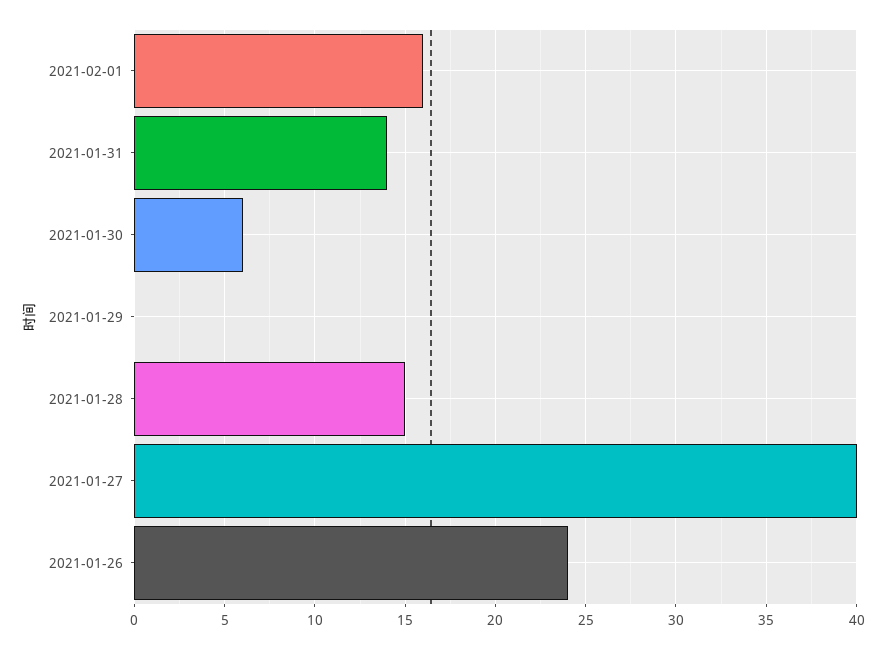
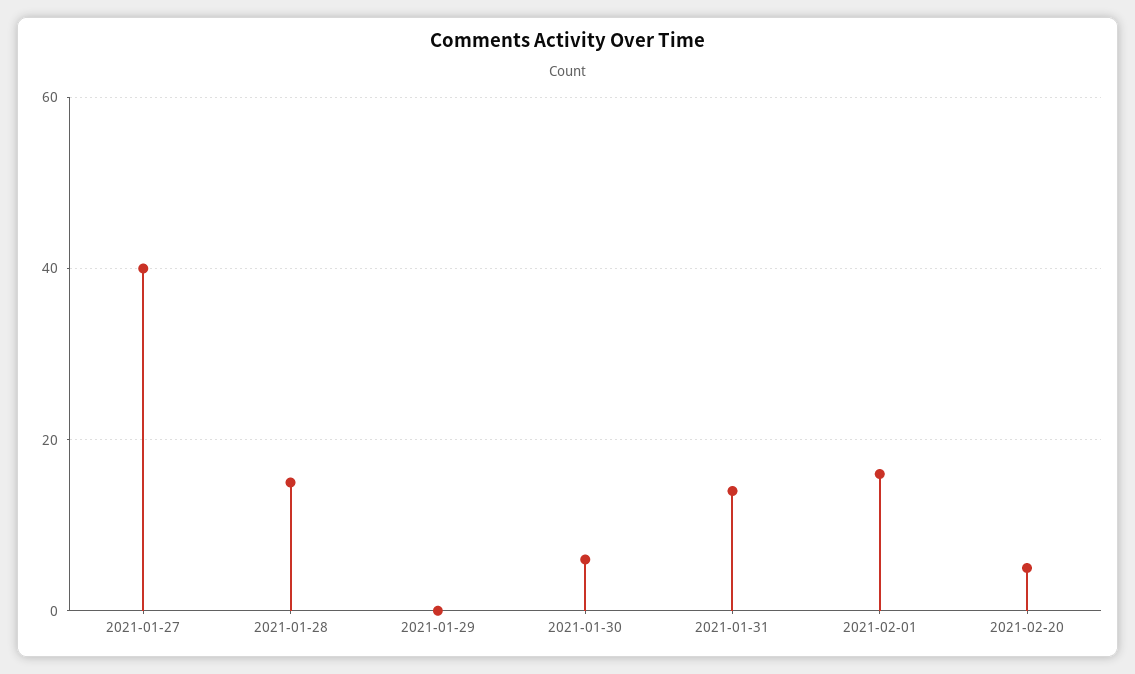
2021-01-26: 24 -> none
2021-02-20: none -> 5

